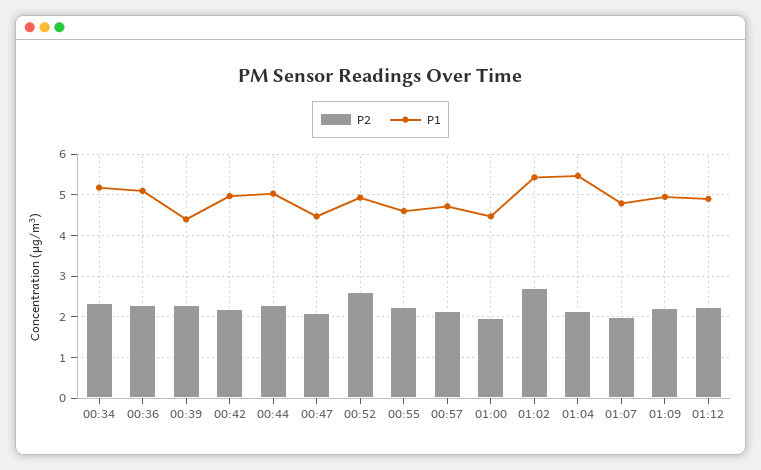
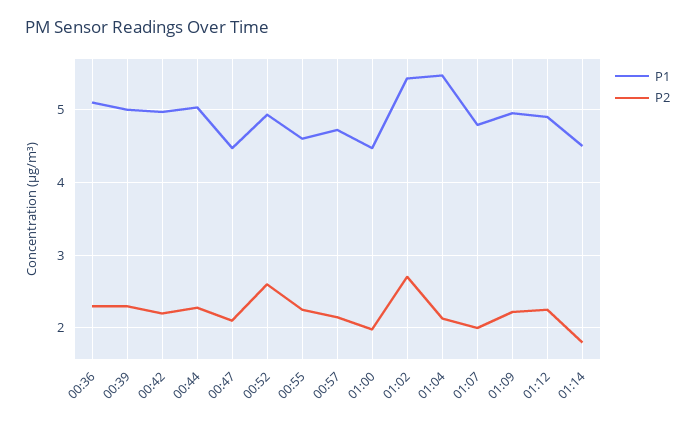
P2, 00:34: 2.4 -> none
P1, 00:34: 5.2 -> none
P1, 00:39: 4.4 -> 5
P1, 01:14: none -> 4.5
P2, 01:14: none -> 1.8

